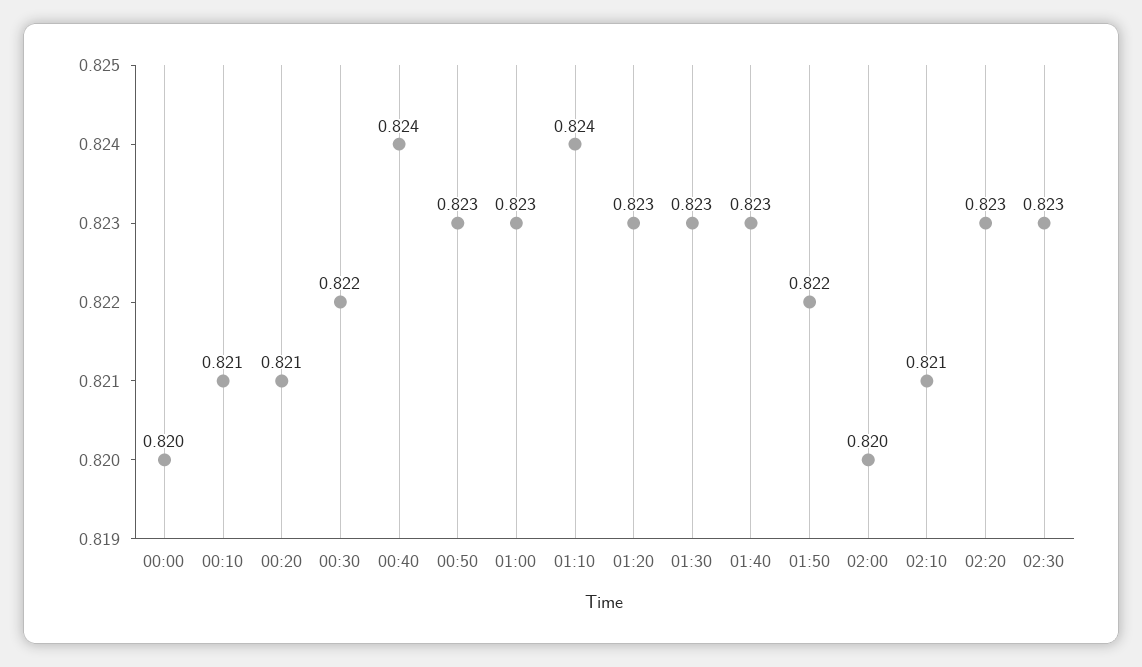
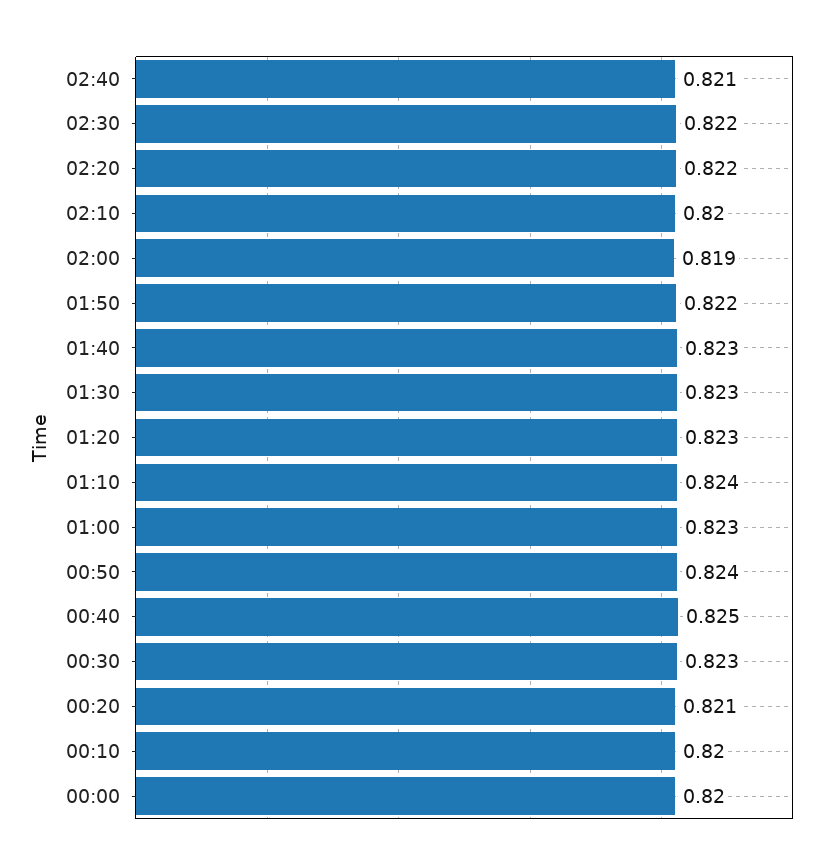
00:10: 0.821 -> 0.82
00:30: 0.822 -> 0.823
00:40: 0.824 -> 0.825
00:50: 0.823 -> 0.824
02:00: 0.82 -> 0.819
02:10: 0.821 -> 0.82
02:20: 0.823 -> 0.822
02:30: 0.823 -> 0.822
02:40: none -> 0.821

